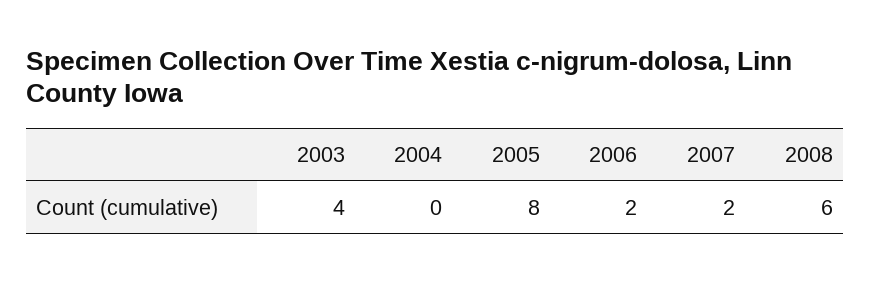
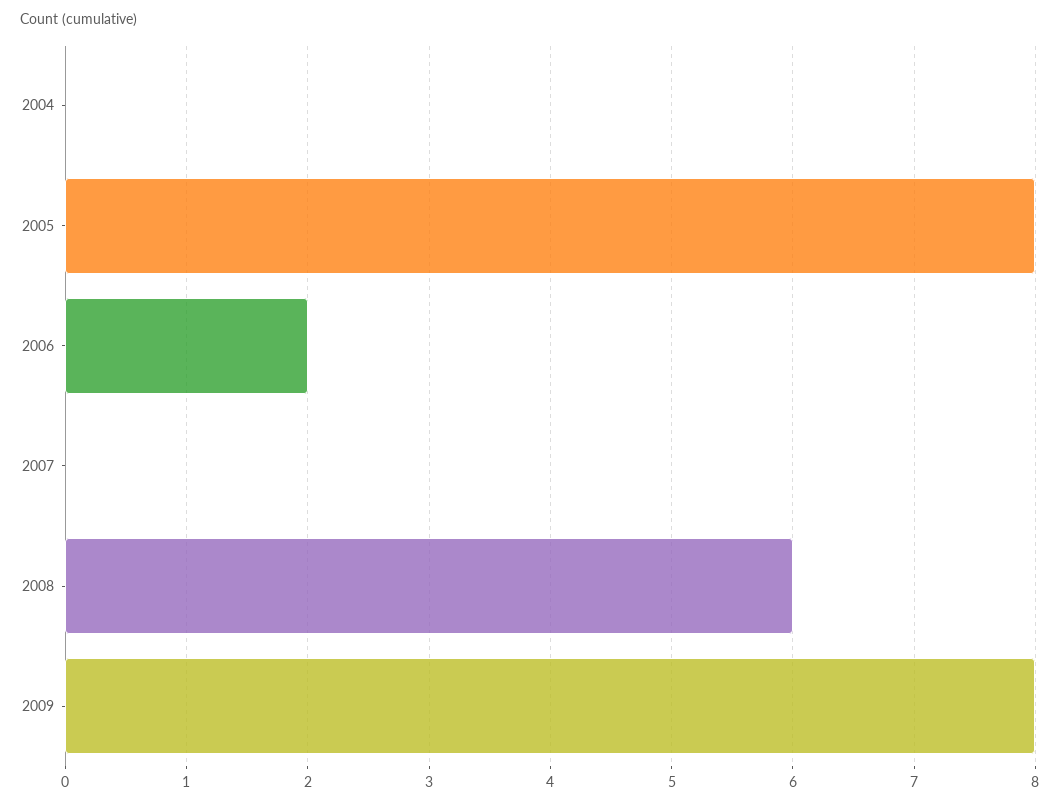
2003: 4 -> none
2007: 2 -> 0
2009: none -> 8

